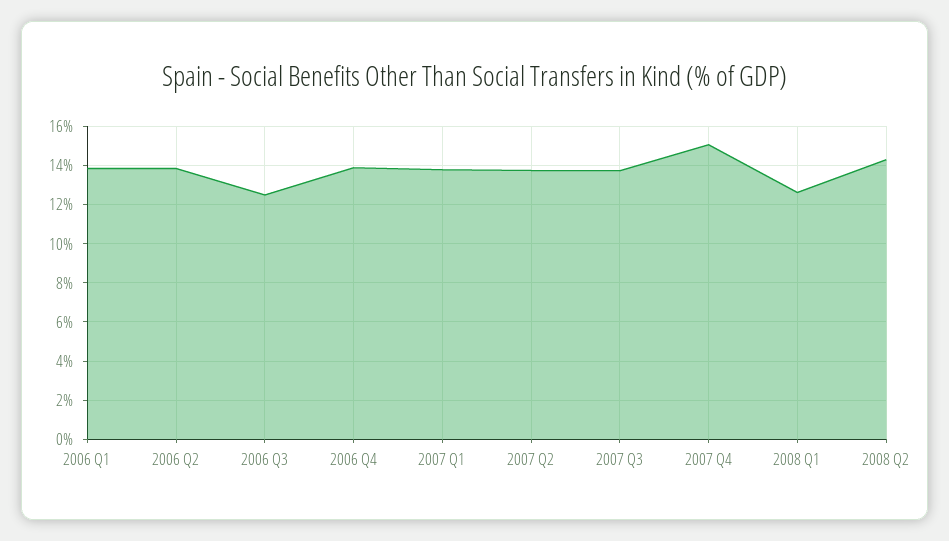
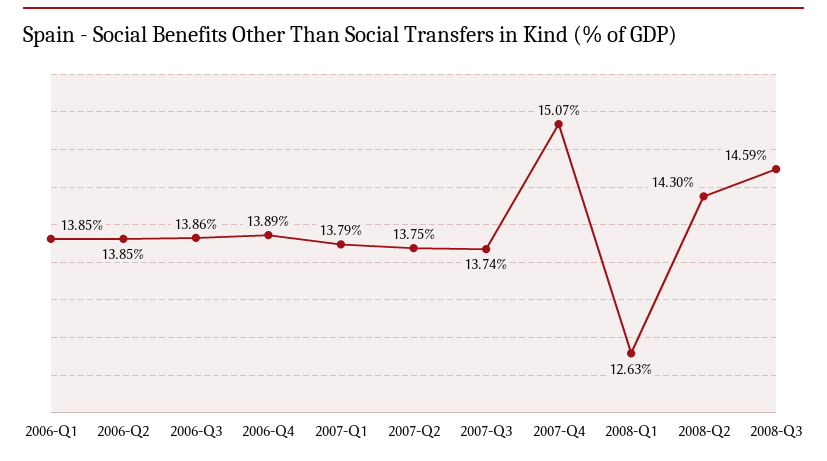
2006 Q3: 12.5 -> 13.86
2008-Q3: none -> 14.59

